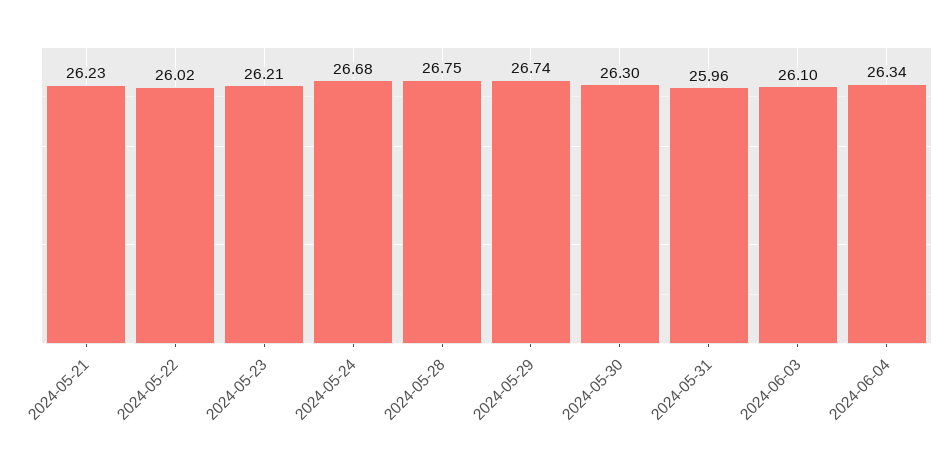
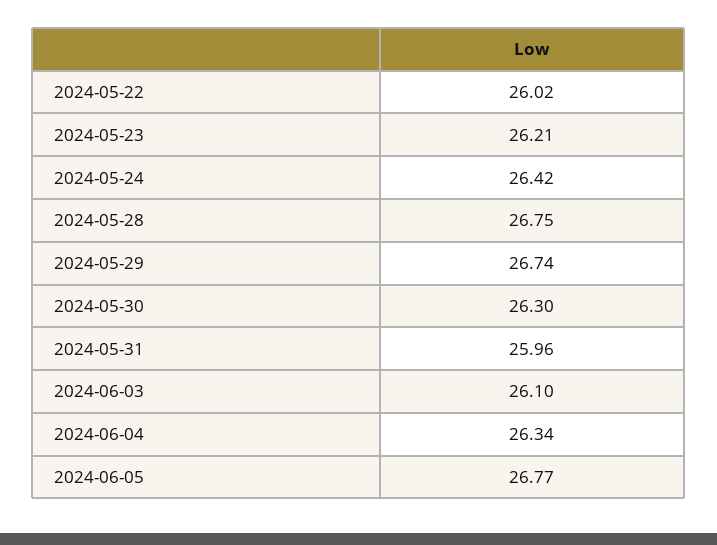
2024-05-21: 26.23 -> none
2024-05-24: 26.68 -> 26.42
2024-06-05: none -> 26.77

